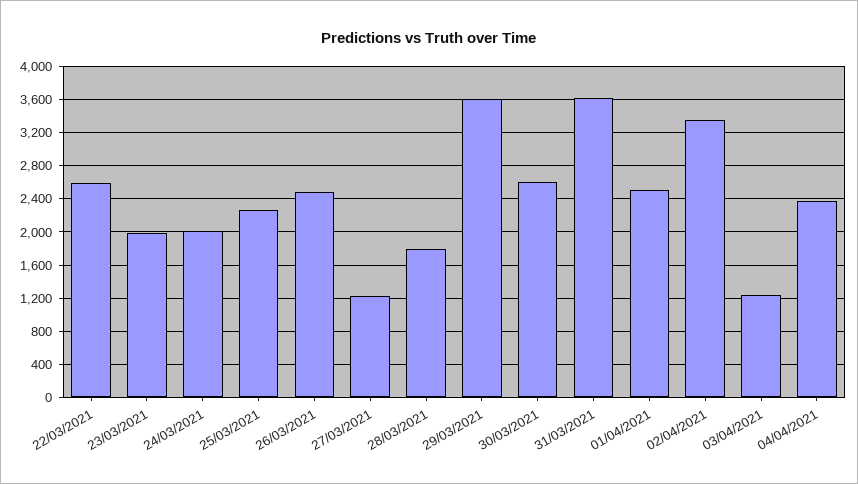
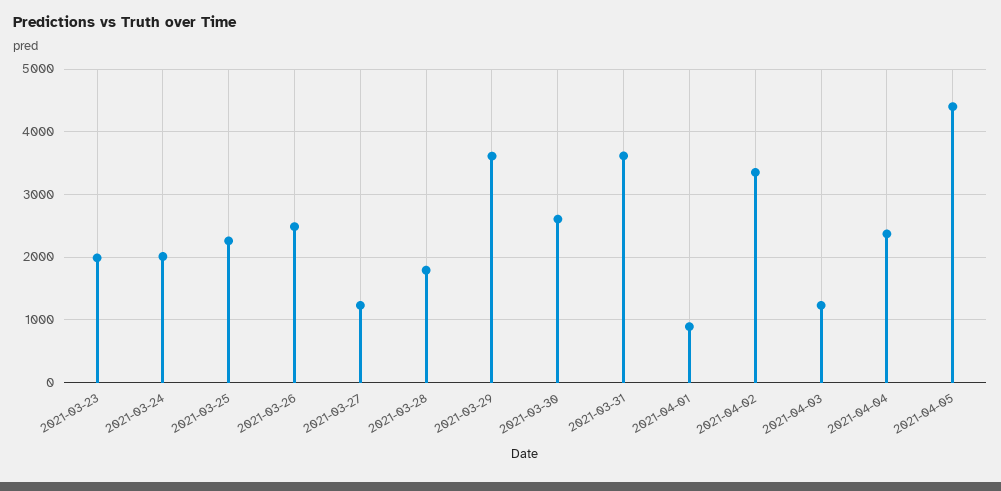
22/03/2021: 2600 -> none
01/04/2021: 2500 -> 900
2021-04-05: none -> 4400

